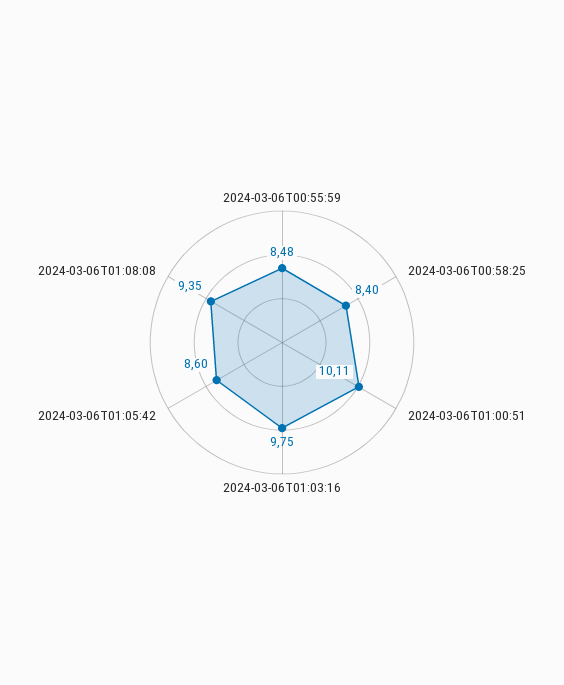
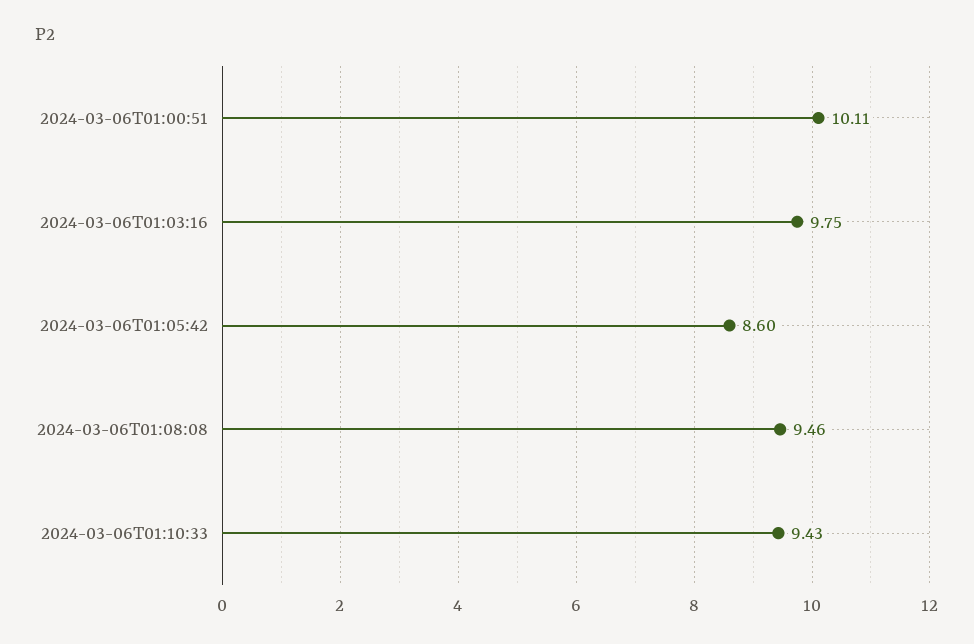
2024-03-06T00:55:59: 8.48 -> none
2024-03-06T00:58:25: 8.4 -> none
2024-03-06T01:08:08: 9.35 -> 9.46
2024-03-06T01:10:33: none -> 9.43

